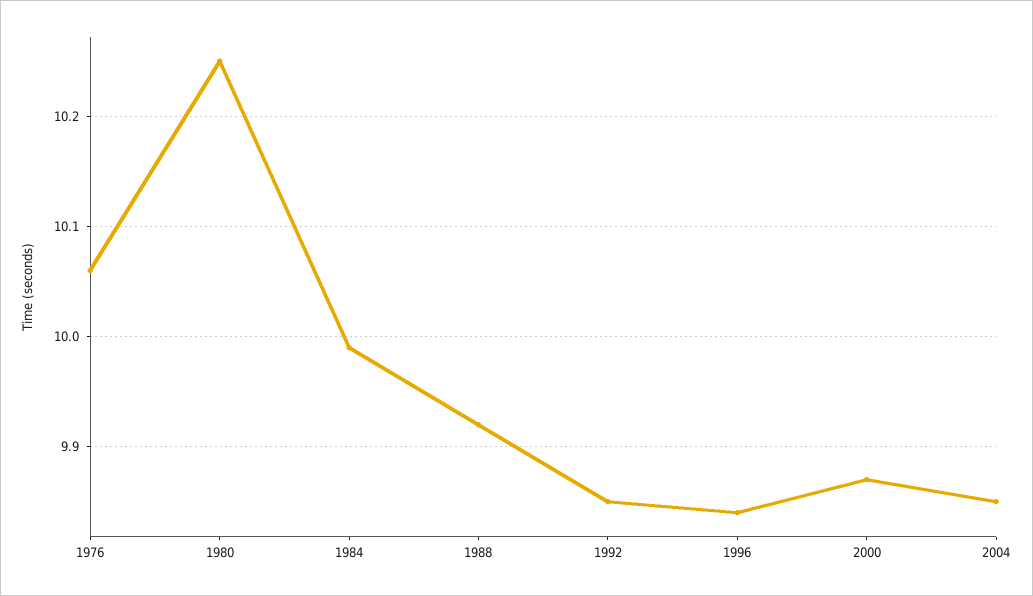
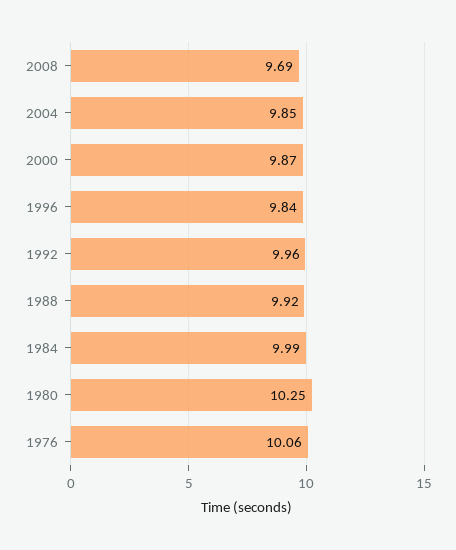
1992: 9.85 -> 9.96
2008: none -> 9.69

